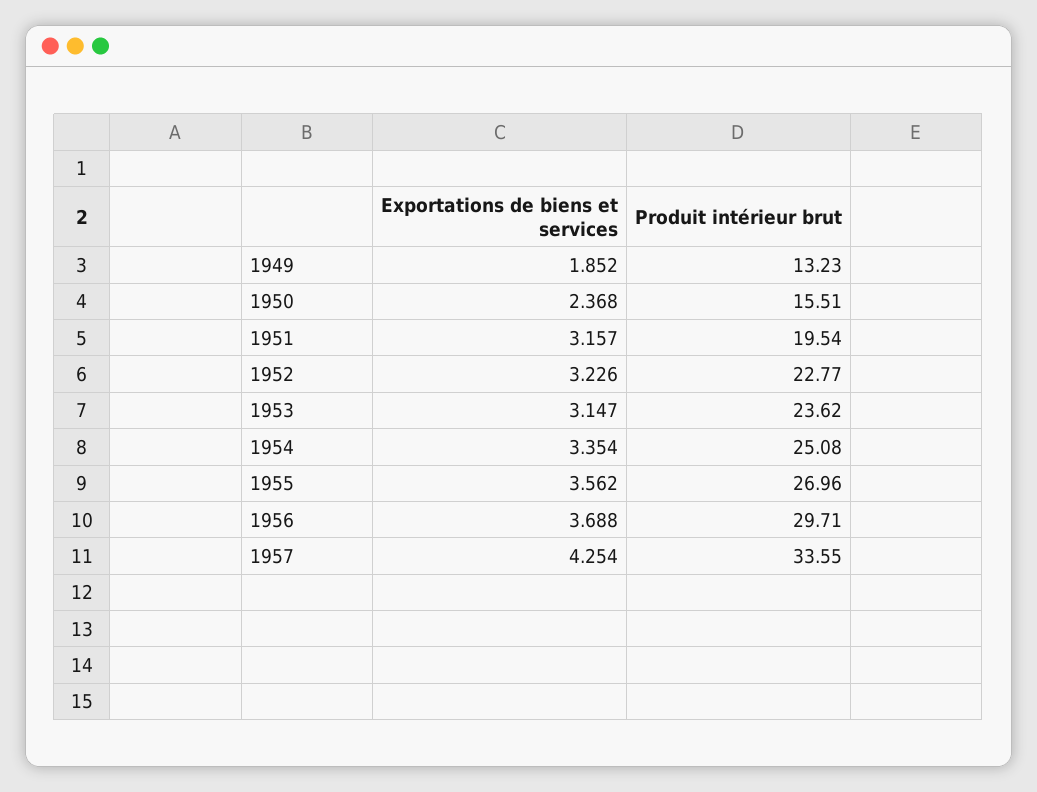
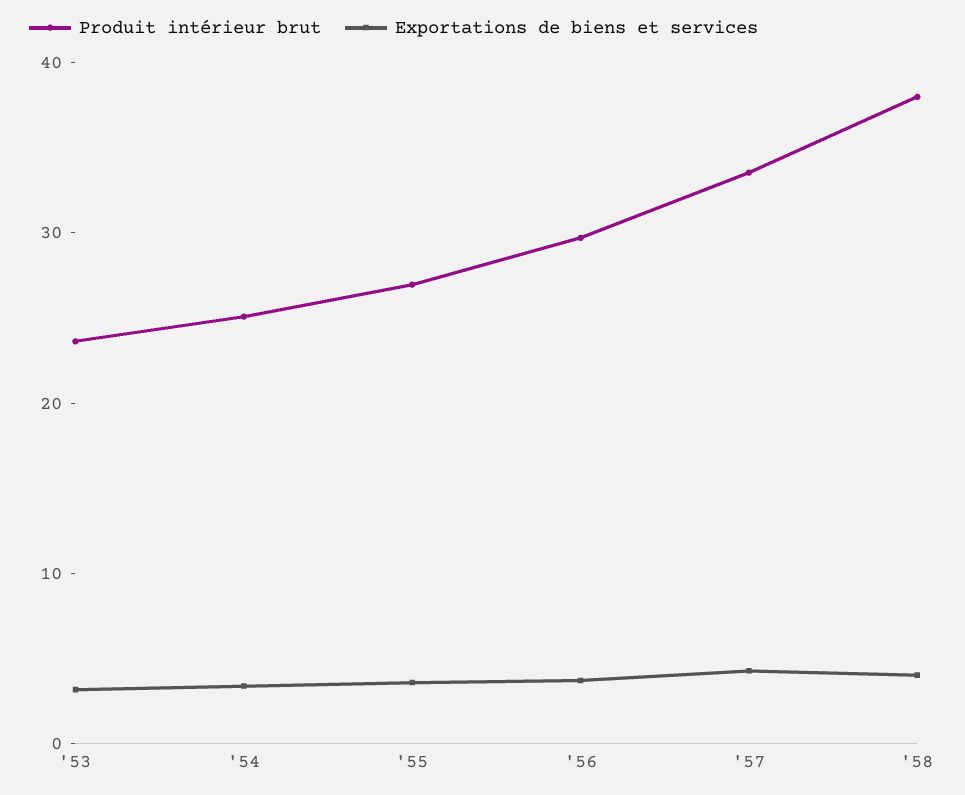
Exportations de biens et services, 1949: 1.852 -> none
Produit intérieur brut, 1949: 13.23 -> none
Exportations de biens et services, 1950: 2.368 -> none
Produit intérieur brut, 1950: 15.51 -> none
Exportations de biens et services, 1951: 3.157 -> none
Produit intérieur brut, 1951: 19.54 -> none
Exportations de biens et services, 1952: 3.226 -> none
Produit intérieur brut, 1952: 22.77 -> none
Produit intérieur brut, '58: none -> 38
Exportations de biens et services, '58: none -> 4

